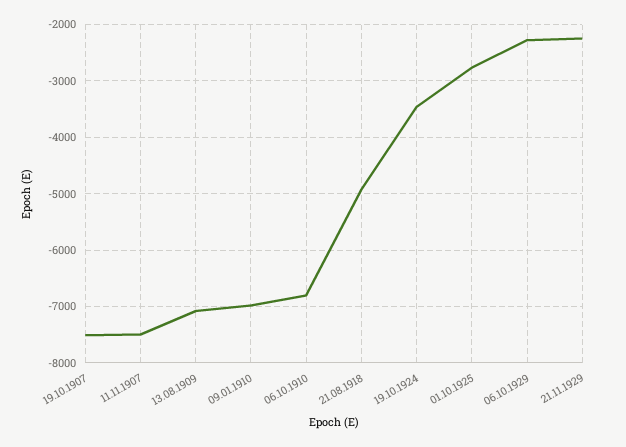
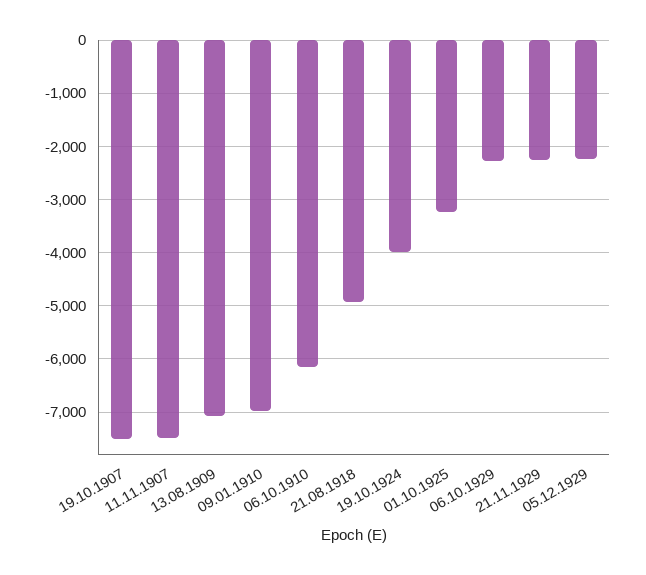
06.10.1910: -6800 -> -6200
19.10.1924: -3400 -> -4000
01.10.1925: -2800 -> -3200
05.12.1929: none -> -2200

